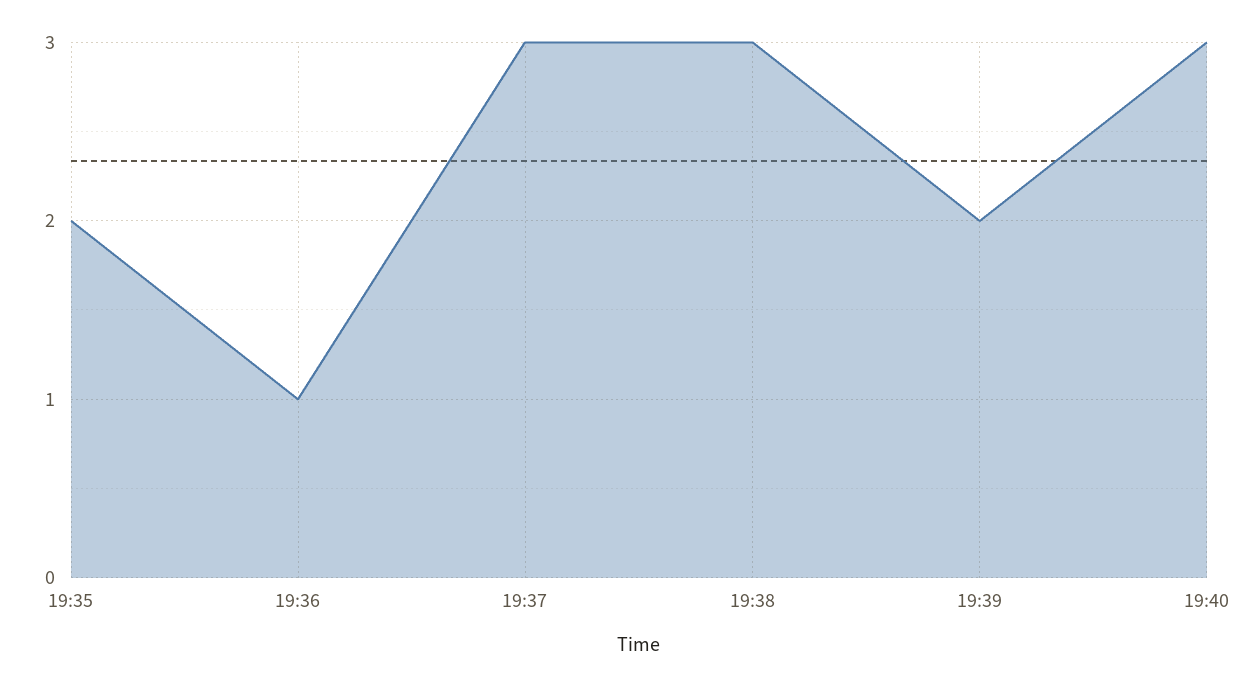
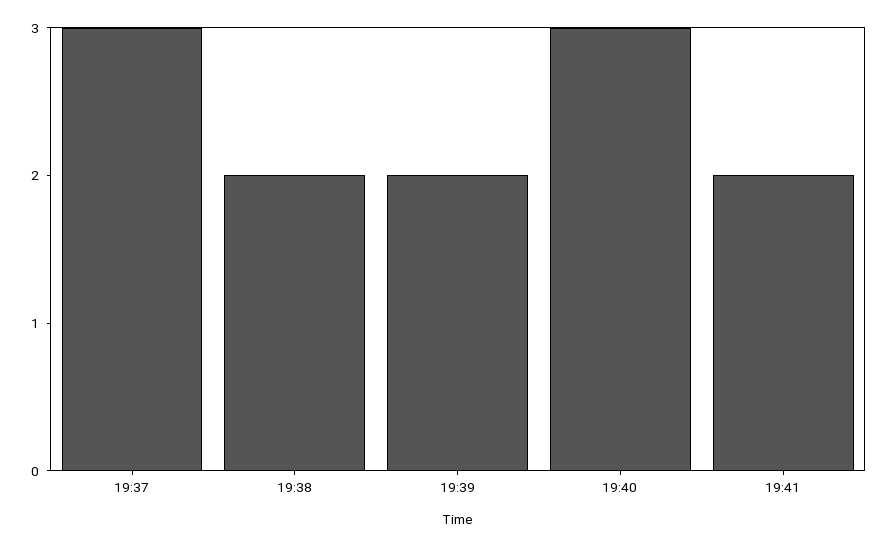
19:35: 2 -> none
19:36: 1 -> none
19:38: 3 -> 2
19:41: none -> 2

